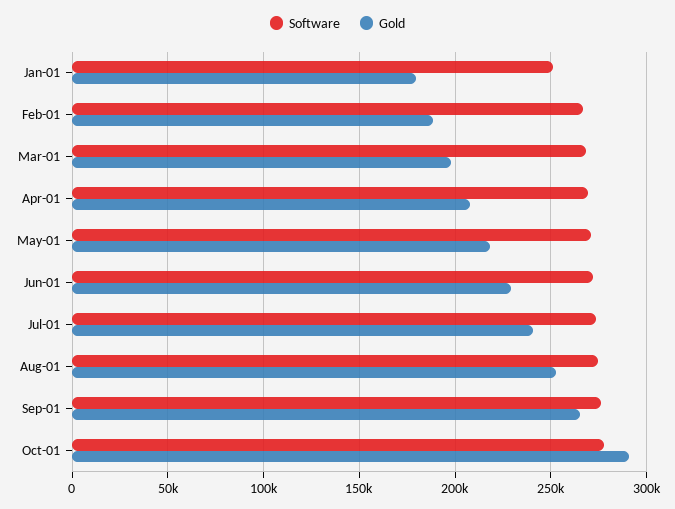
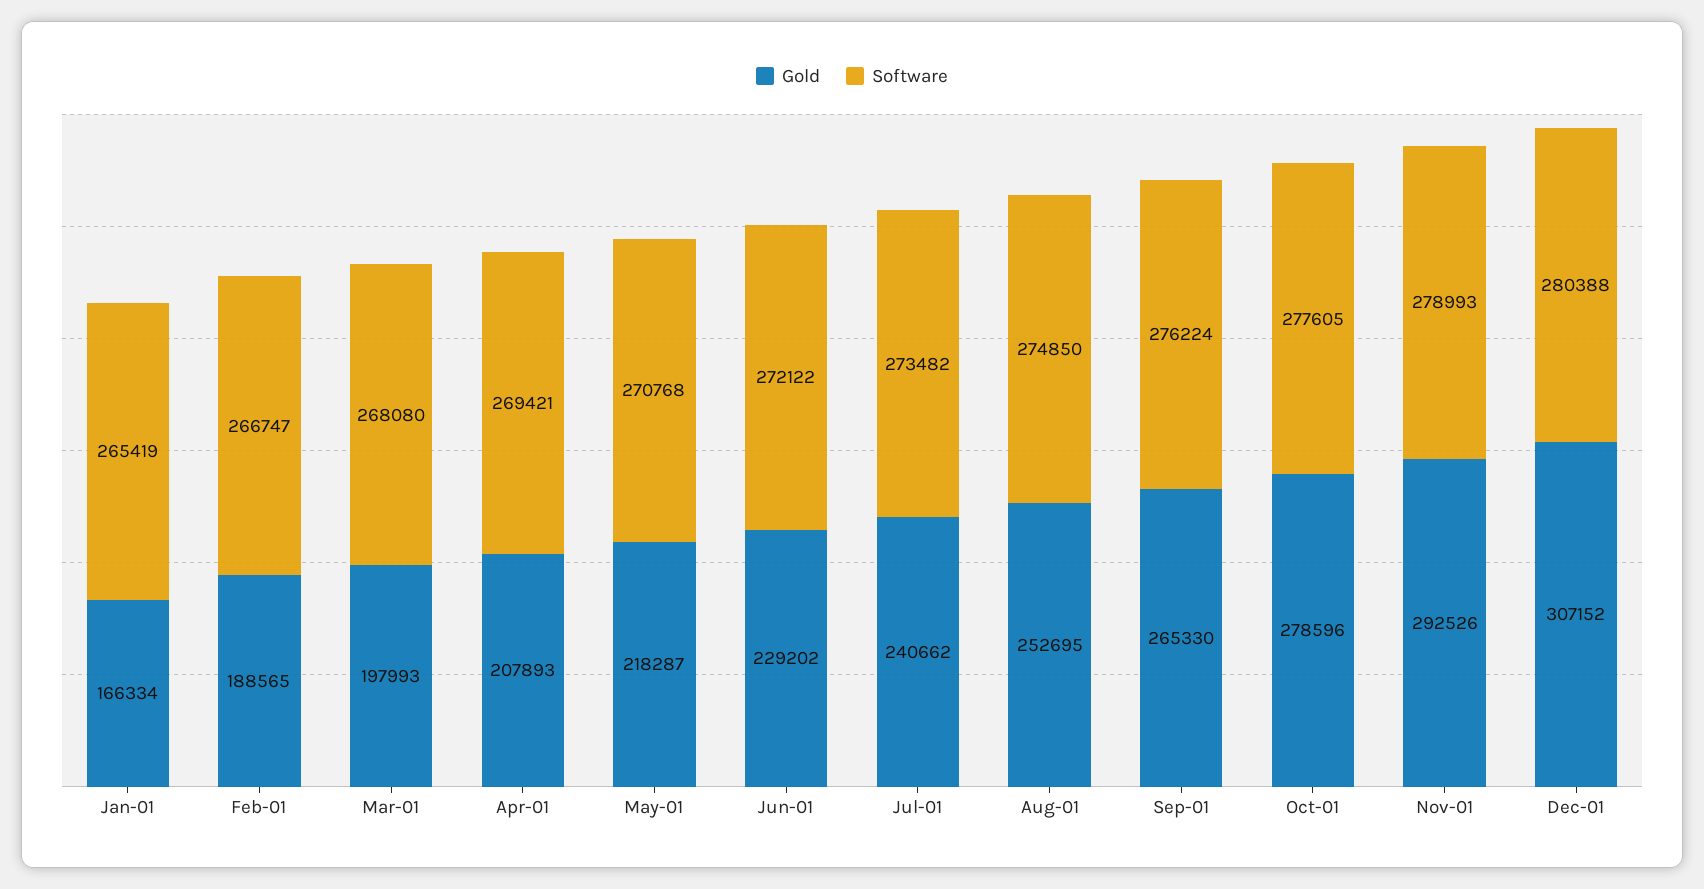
Software, Jan-01: 250000 -> 265419
Gold, Jan-01: 180000 -> 166334
Gold, Oct-01: 290000 -> 278596
Gold, Nov-01: none -> 292526
Software, Nov-01: none -> 278993
Gold, Dec-01: none -> 307152
Software, Dec-01: none -> 280388

